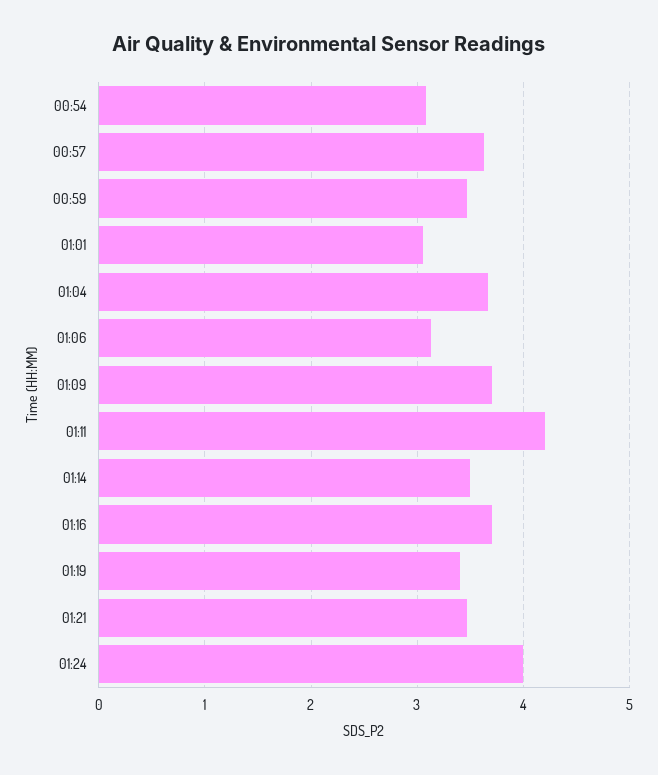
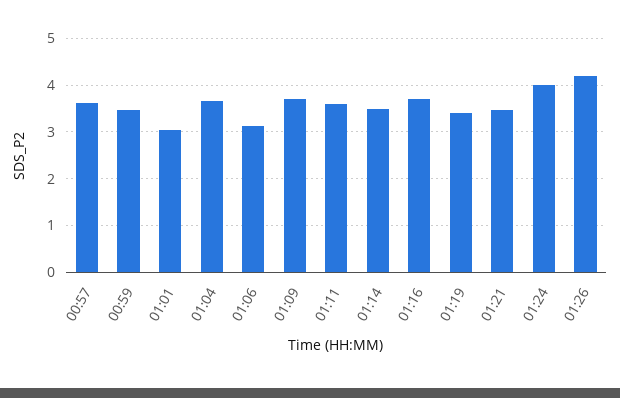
00:54: 3.1 -> none
01:11: 4.2 -> 3.6
01:26: none -> 4.2

